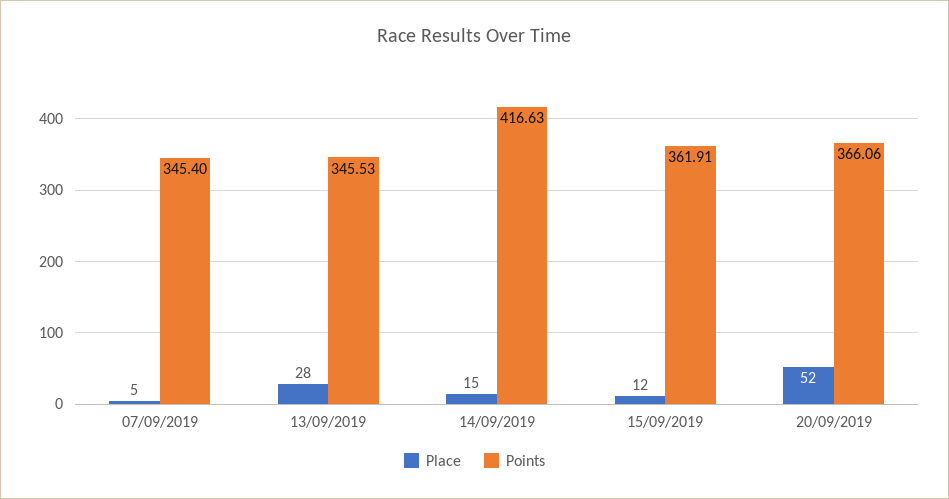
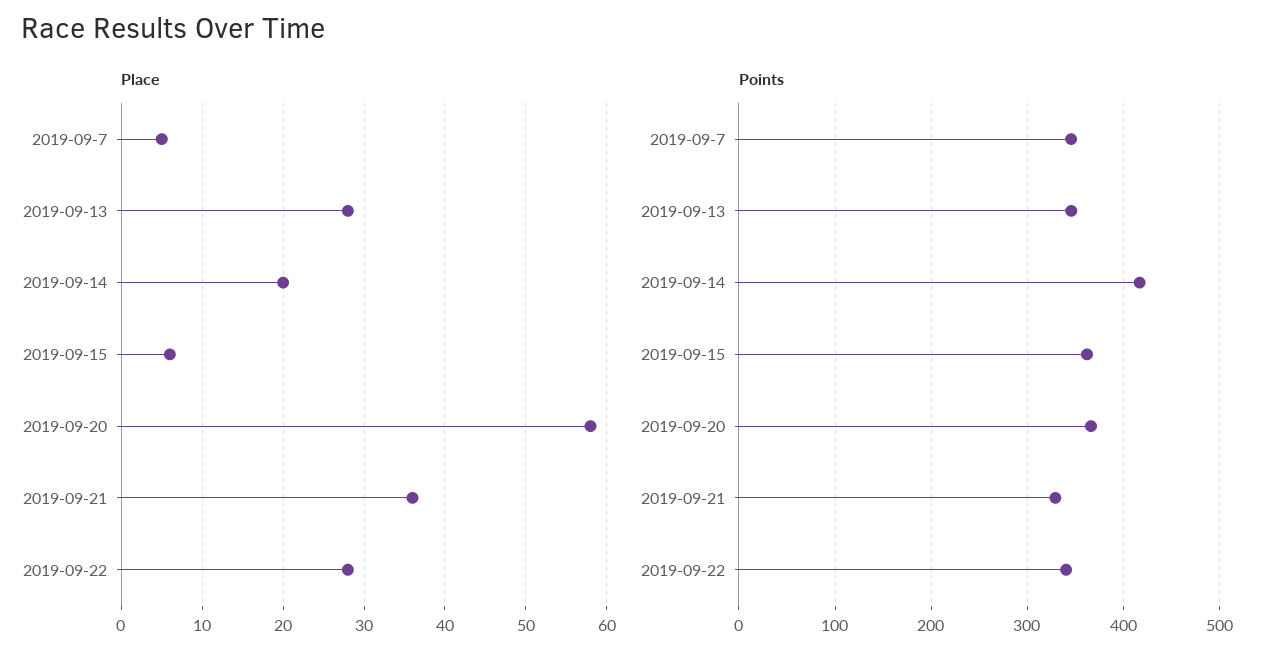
Place, 14/09/2019: 15 -> 20
Place, 15/09/2019: 12 -> 6
Place, 20/09/2019: 52 -> 58
Place, 2019-09-21: none -> 36
Place, 2019-09-22: none -> 28
Points, 2019-09-21: none -> 330
Points, 2019-09-22: none -> 340

